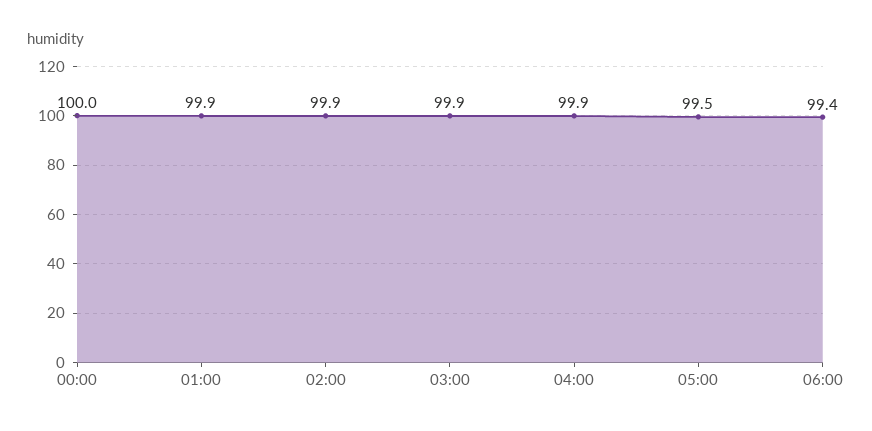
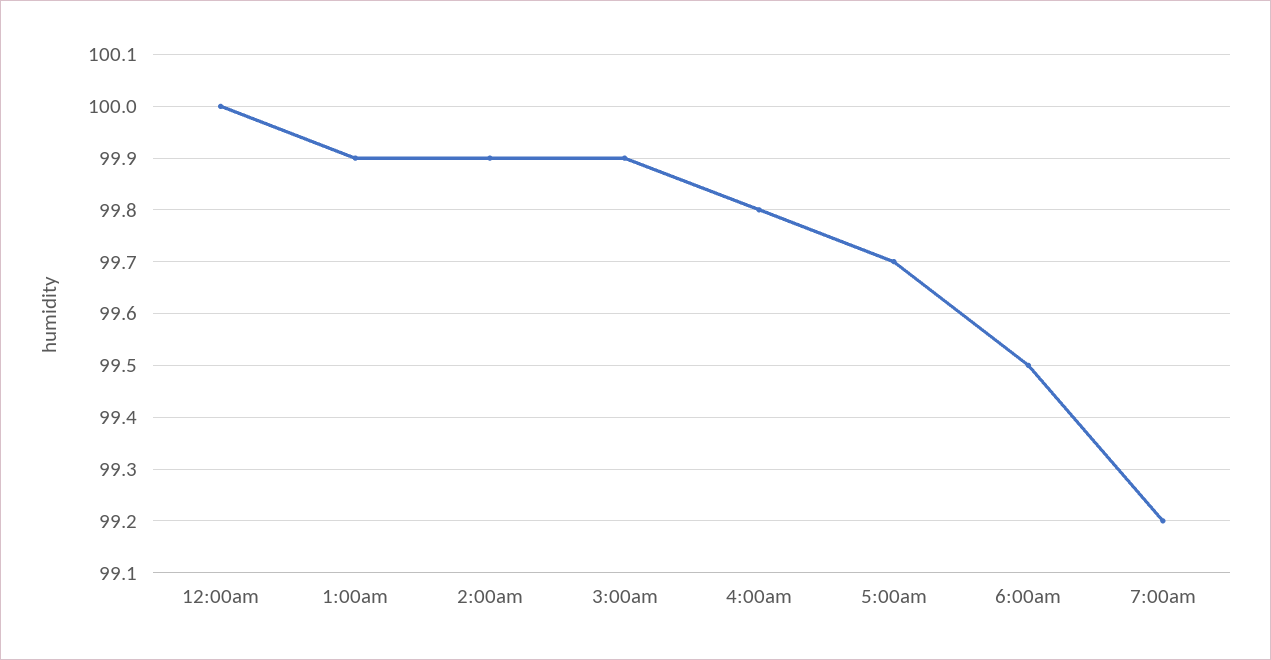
04:00: 99.9 -> 99.8
05:00: 99.5 -> 99.7
06:00: 99.4 -> 99.5
7:00am: none -> 99.2

